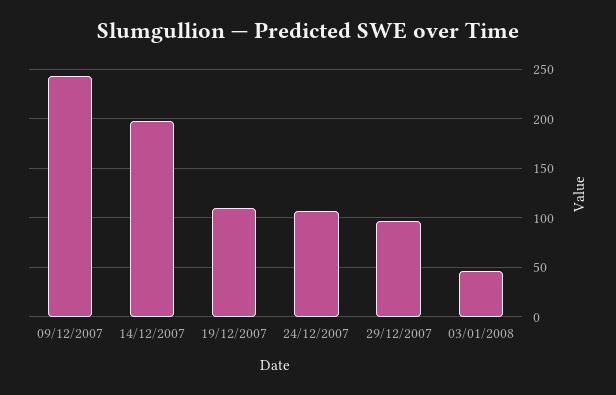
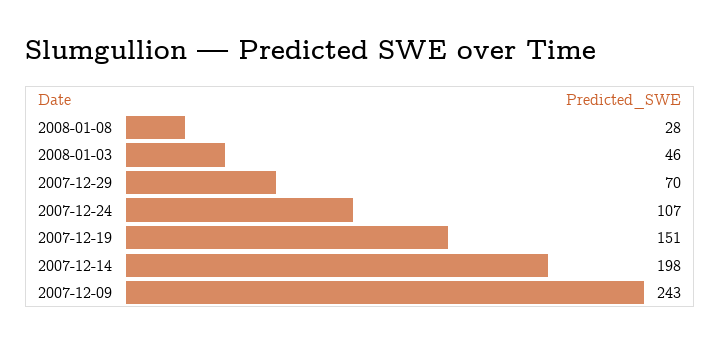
19/12/2007: 110 -> 151
29/12/2007: 100 -> 70
2008-01-08: none -> 28

